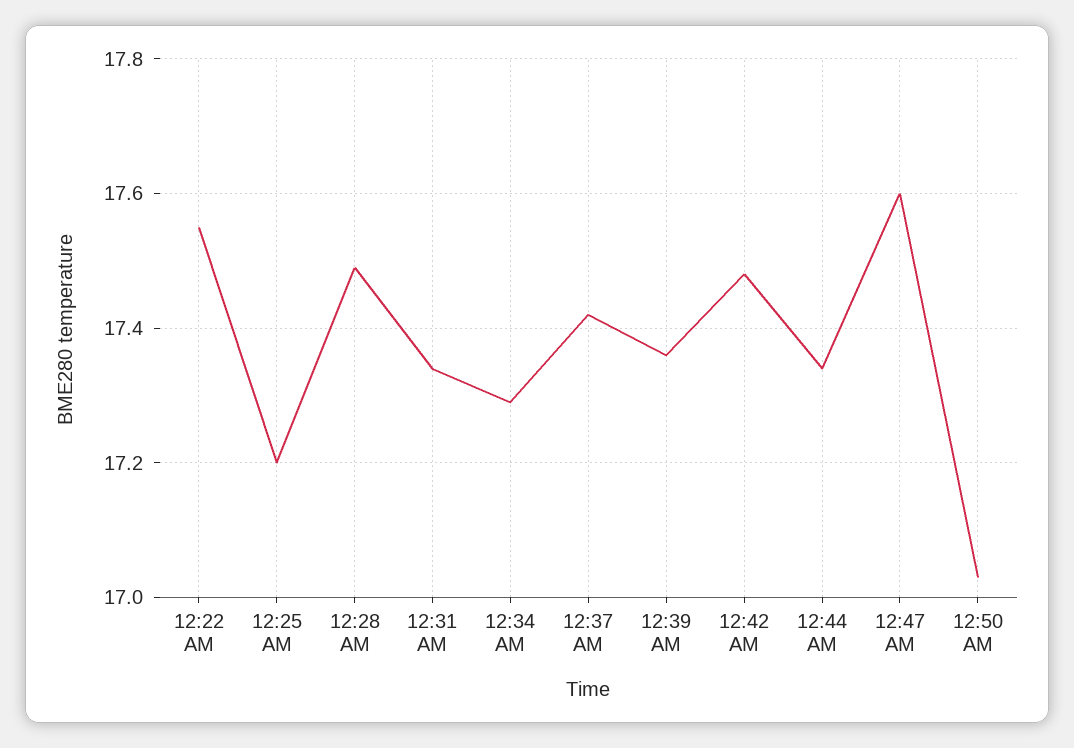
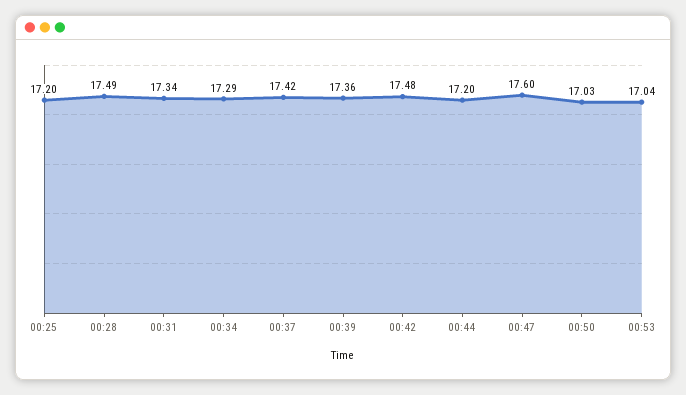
12:22 AM: 17.55 -> none
12:44 AM: 17.35 -> 17.2
00:53: none -> 17.04

